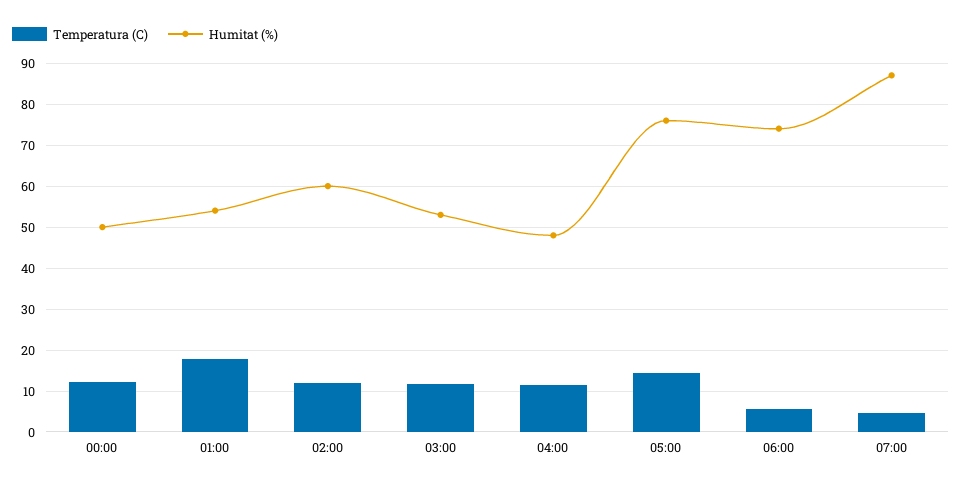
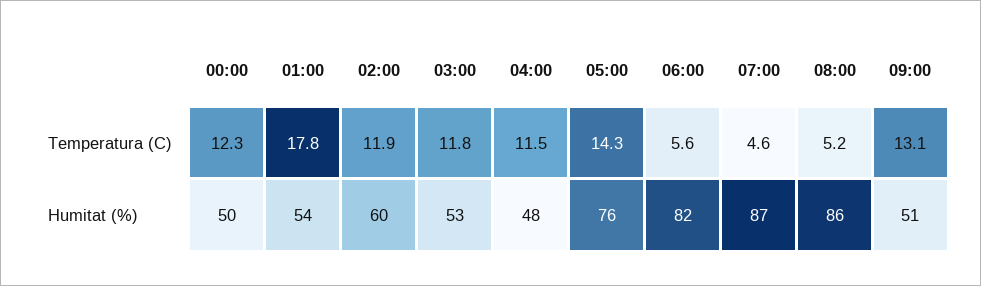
Humitat (%), 06:00: 74 -> 82
Temperatura (C), 08:00: none -> 5.2
Temperatura (C), 09:00: none -> 13.1
Humitat (%), 08:00: none -> 86
Humitat (%), 09:00: none -> 51

